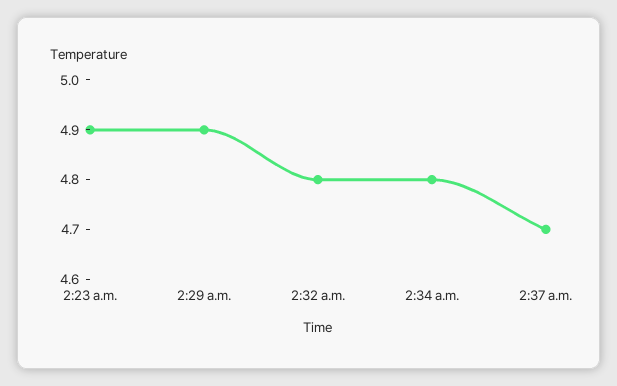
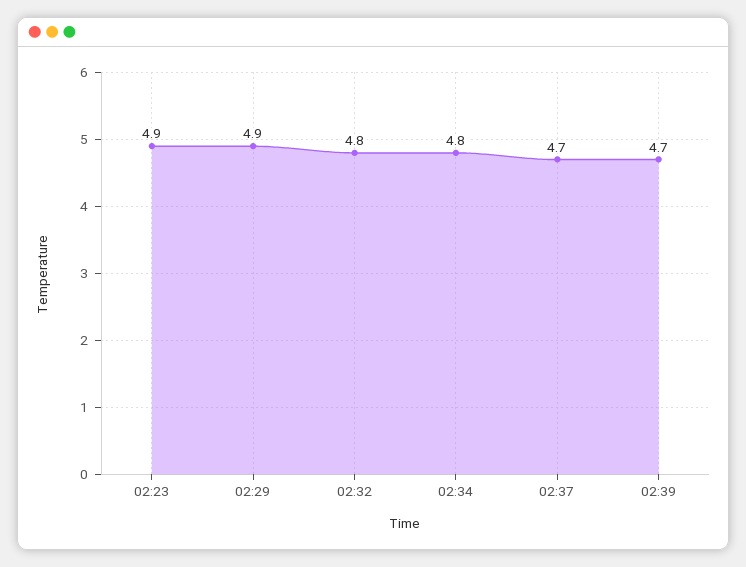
02:39: none -> 4.7

